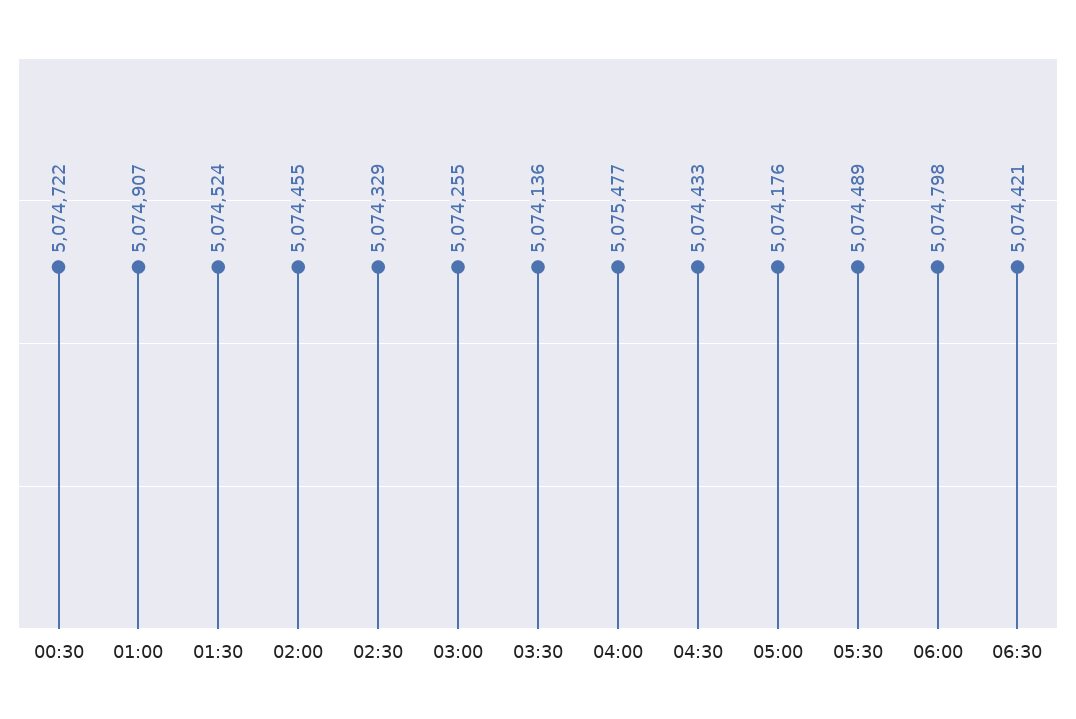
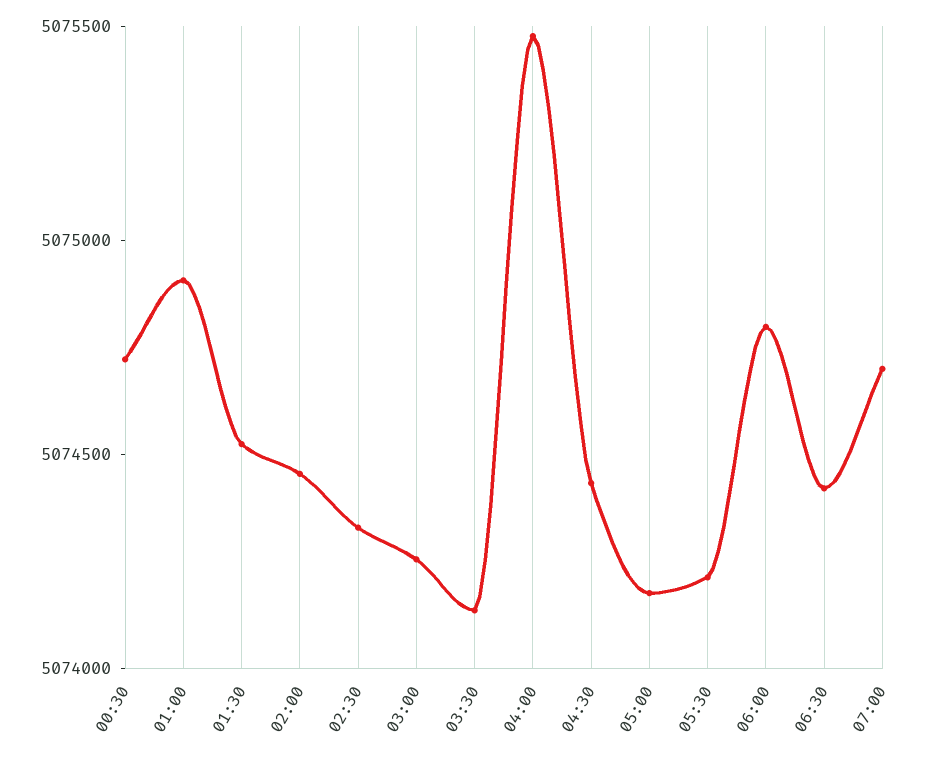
05:30: 5074489 -> 5074200
07:00: none -> 5074700

